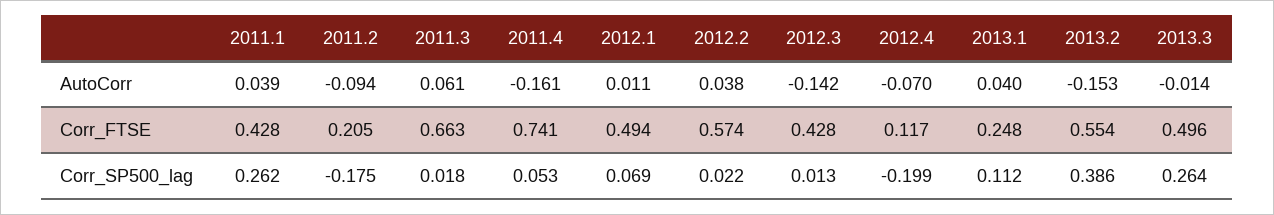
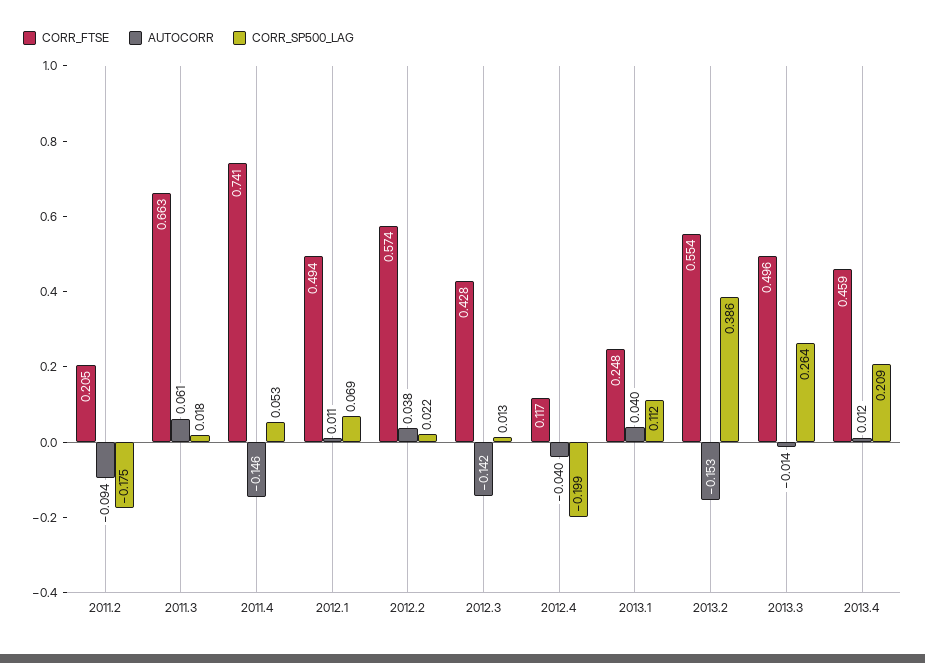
AutoCorr, 2011.1: 0.039 -> none
AutoCorr, 2011.4: -0.161 -> -0.146
AutoCorr, 2012.4: -0.07 -> -0.04
Corr_FTSE, 2011.1: 0.428 -> none
Corr_SP500_lag, 2011.1: 0.262 -> none
Corr_FTSE, 2013.4: none -> 0.459
AutoCorr, 2013.4: none -> 0.012
Corr_SP500_lag, 2013.4: none -> 0.209

